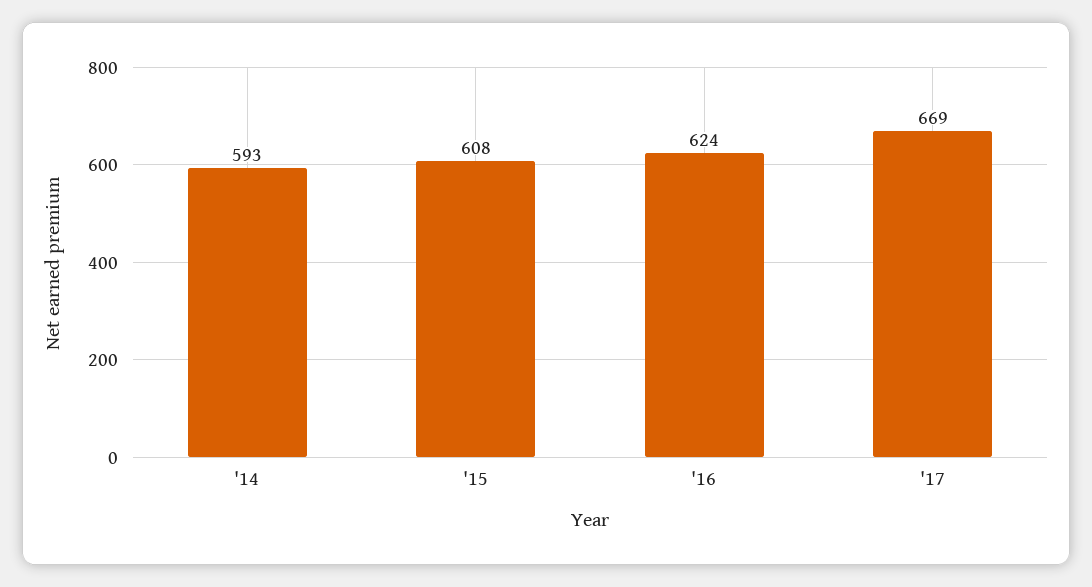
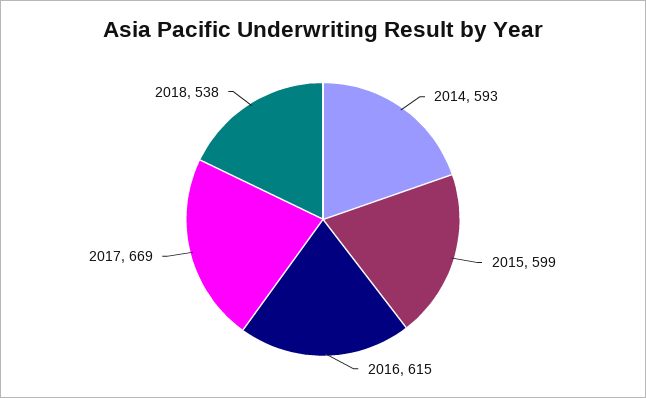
'15: 608 -> 599
'16: 624 -> 615
2018: none -> 538

